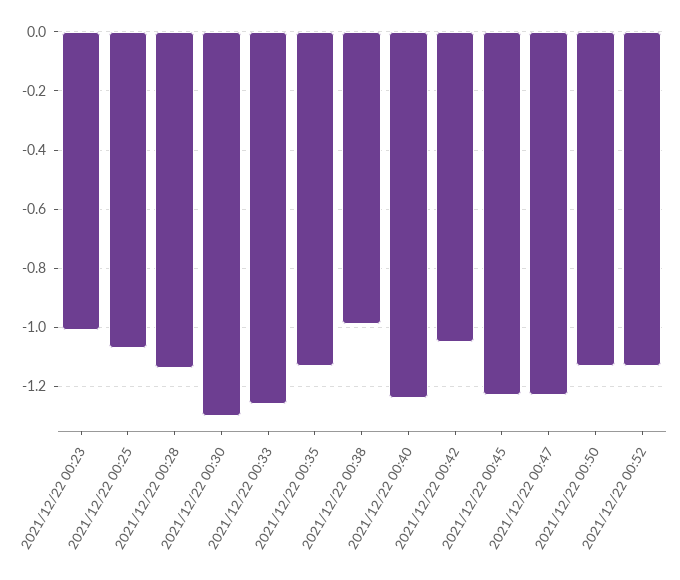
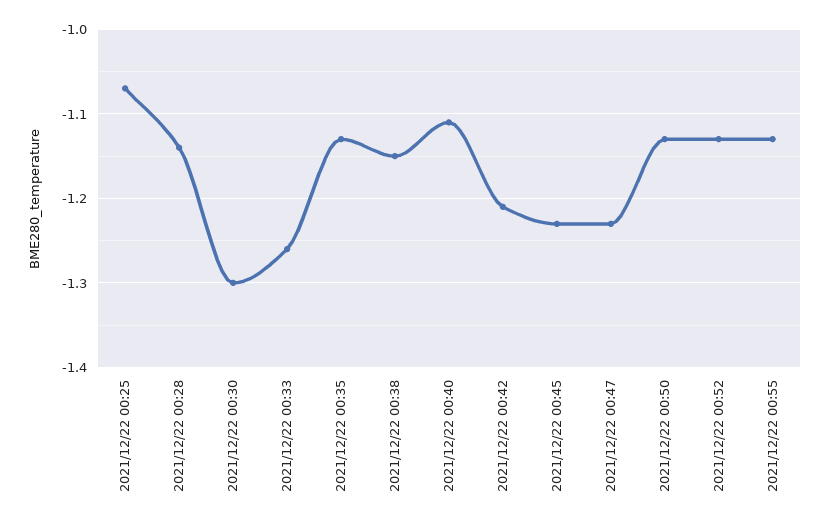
2021/12/22 00:23: -1 -> none
2021/12/22 00:38: -1 -> -1.15
2021/12/22 00:40: -1.25 -> -1.11
2021/12/22 00:42: -1.05 -> -1.21
2021/12/22 00:55: none -> -1.13

